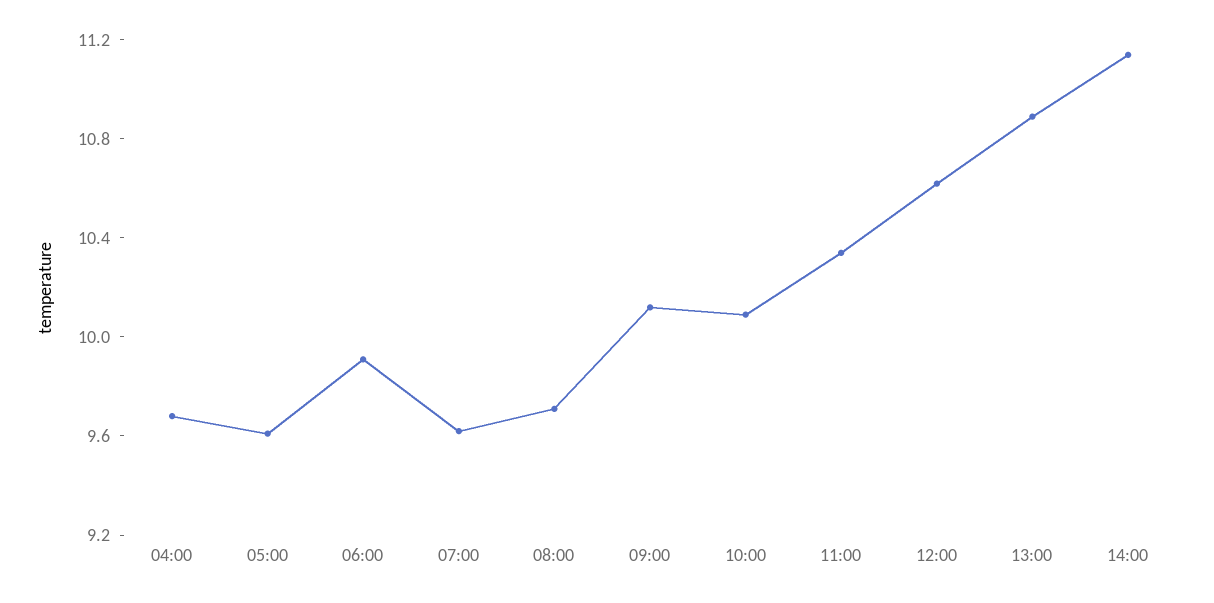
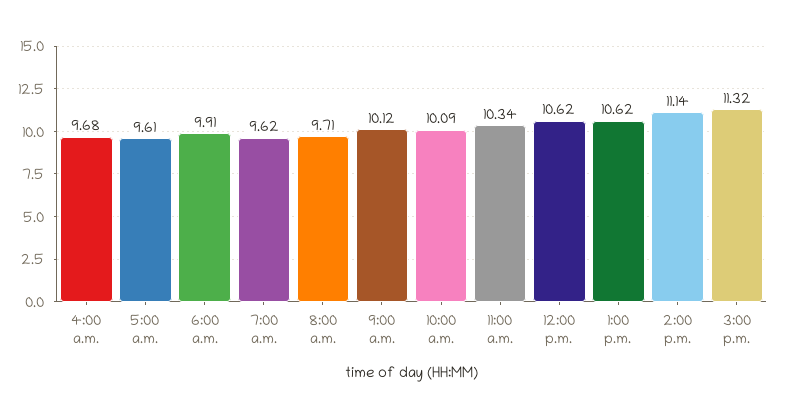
13:00: 10.9 -> 10.62
3:00 p.m.: none -> 11.32

